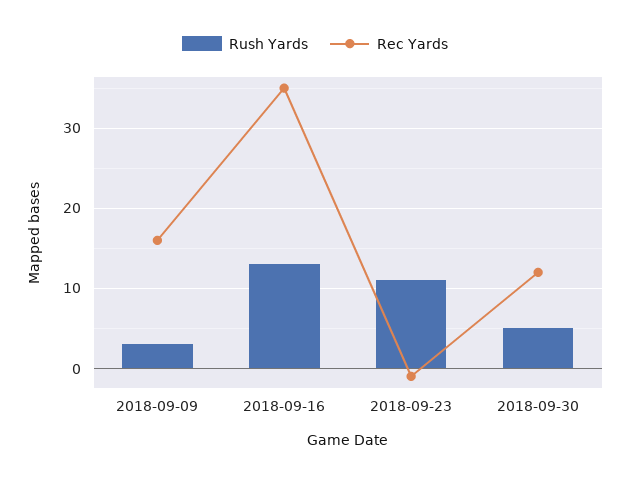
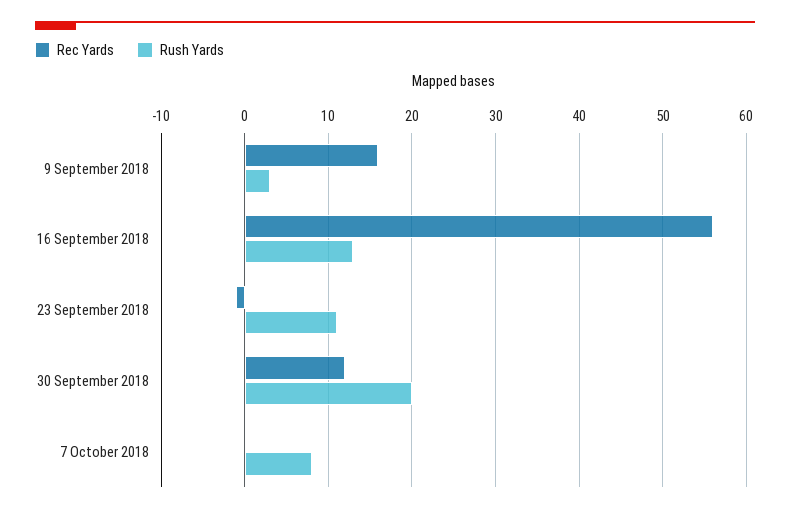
Rec Yards, 2018-09-16: 35 -> 56
Rush Yards, 2018-09-30: 5 -> 20
Rec Yards, 7 October 2018: none -> 0
Rush Yards, 7 October 2018: none -> 8

